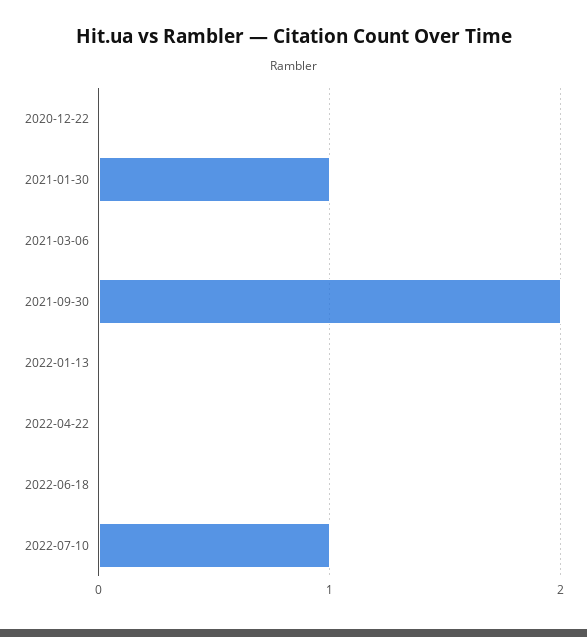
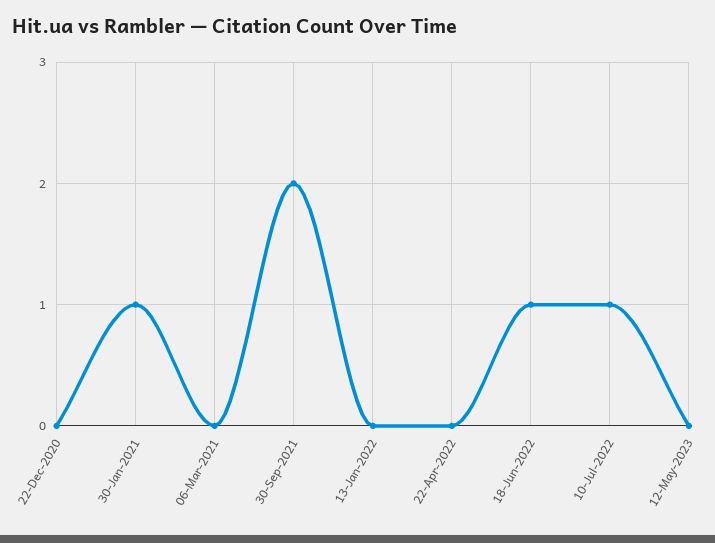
2022-06-18: 0 -> 1
12-May-2023: none -> 0

